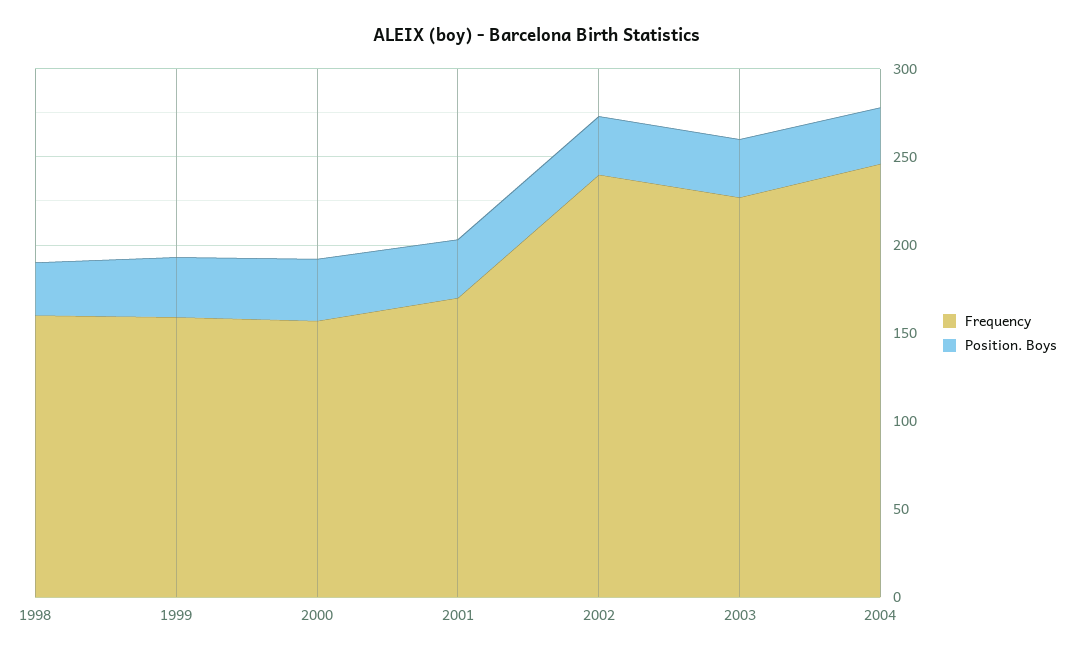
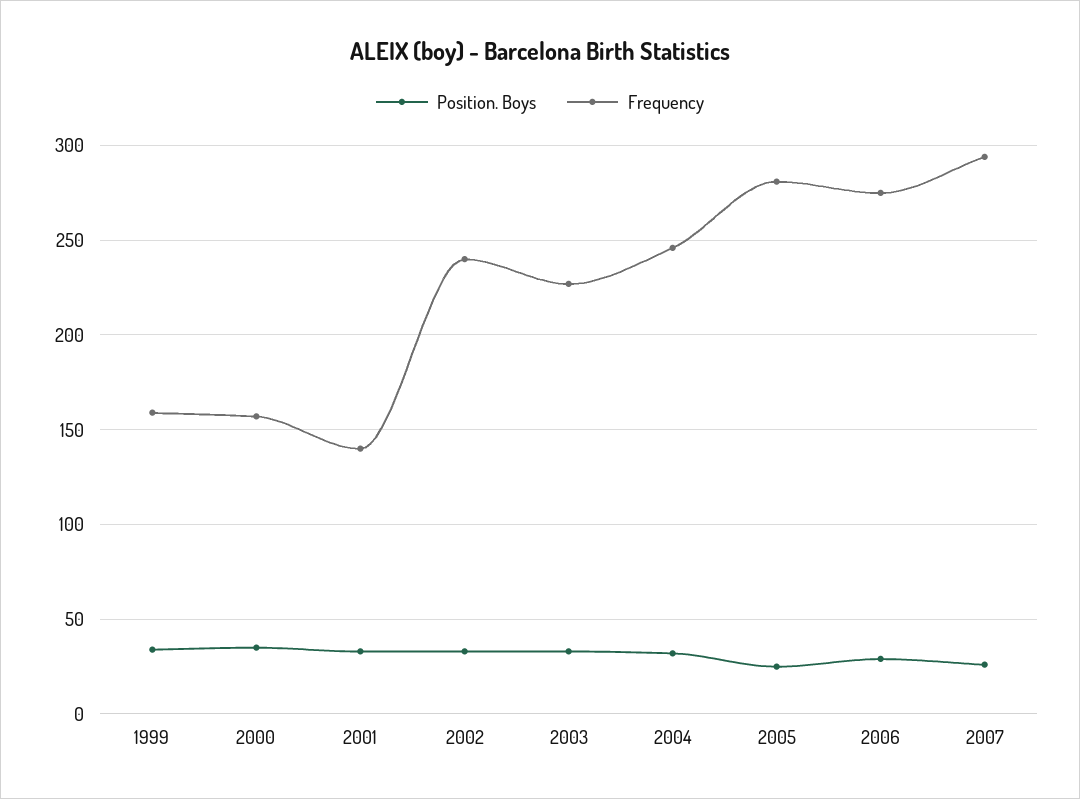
Frequency, 1998: 160 -> none
Position. Boys, 1998: 30 -> none
Frequency, 2001: 170 -> 140
Position. Boys, 2005: none -> 25
Frequency, 2005: none -> 280
Position. Boys, 2006: none -> 30
Frequency, 2006: none -> 275
Position. Boys, 2007: none -> 25
Frequency, 2007: none -> 295

